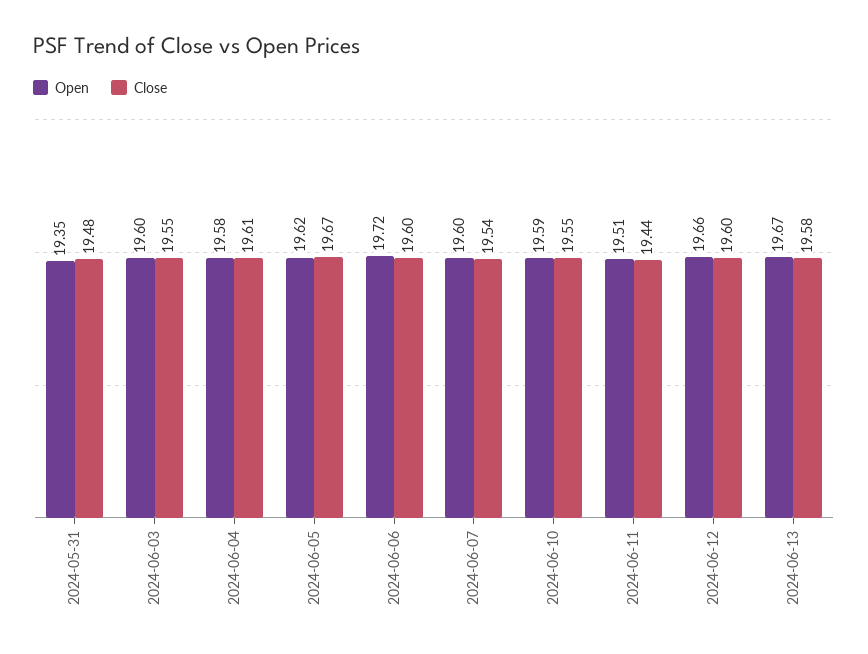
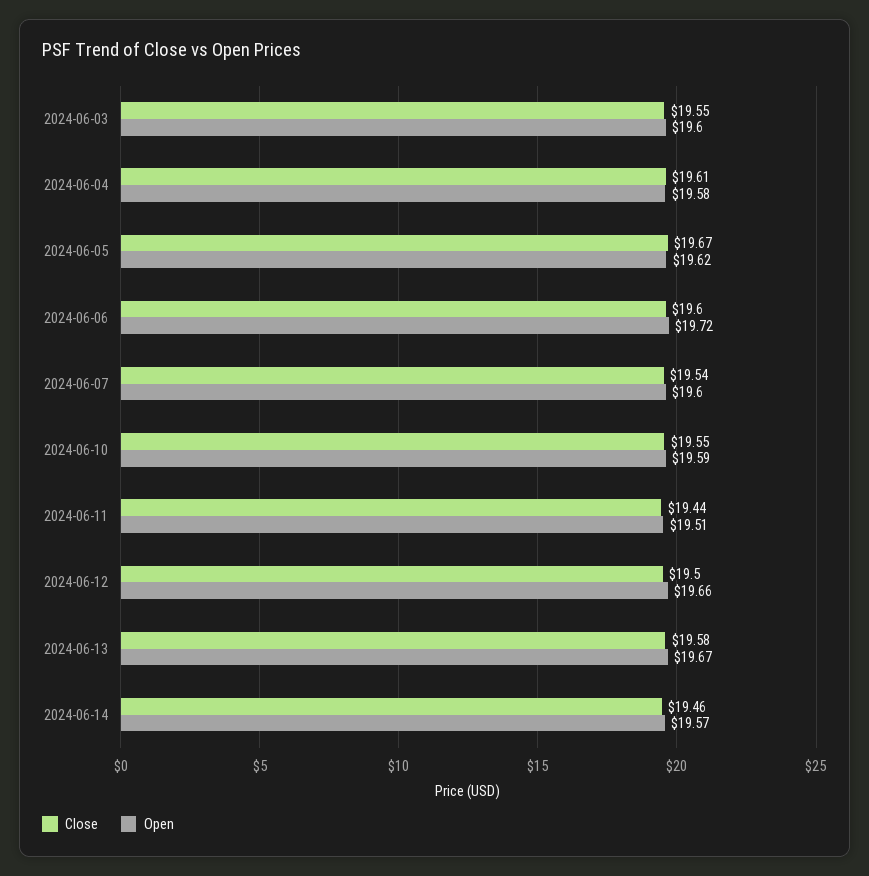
Open, 2024-05-31: 19.35 -> none
Close, 2024-05-31: 19.48 -> none
Close, 2024-06-12: 19.6 -> 19.5
Close, 2024-06-14: none -> 19.46
Open, 2024-06-14: none -> 19.57

